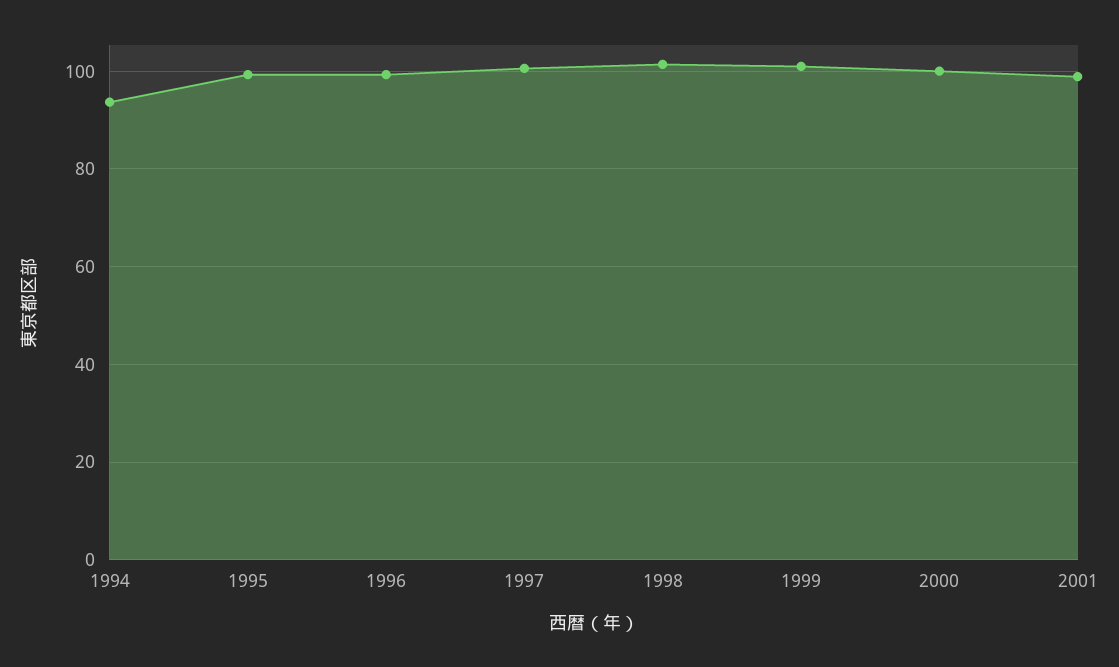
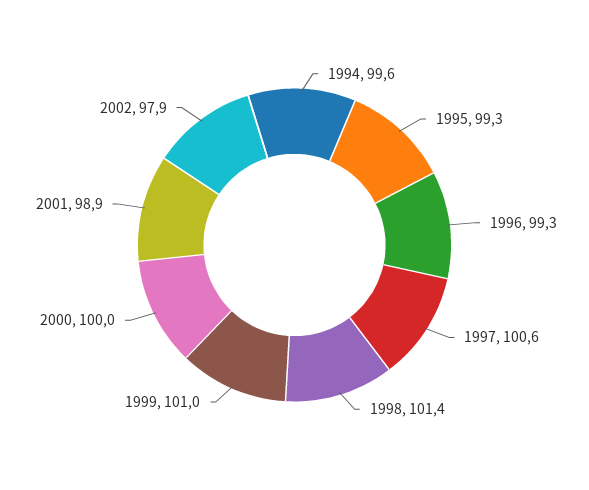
1994: 94 -> 99.6
2002: none -> 97.9

